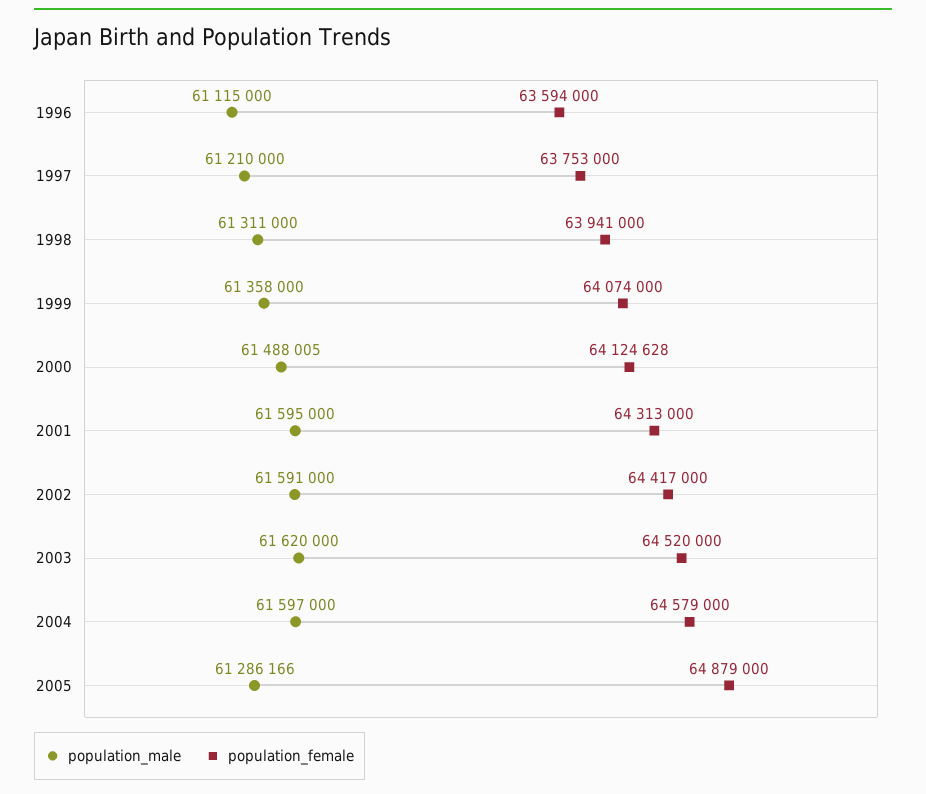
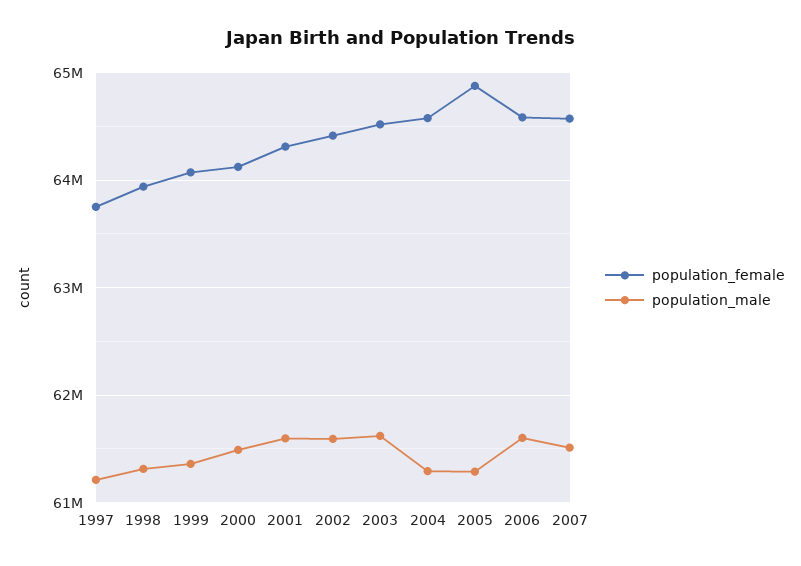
population_male, 1996: 61115000 -> none
population_female, 1996: 63594000 -> none
population_male, 2004: 61597000 -> 61300000
population_female, 2006: none -> 64600000
population_male, 2006: none -> 61600000
population_female, 2007: none -> 64600000
population_male, 2007: none -> 61500000

